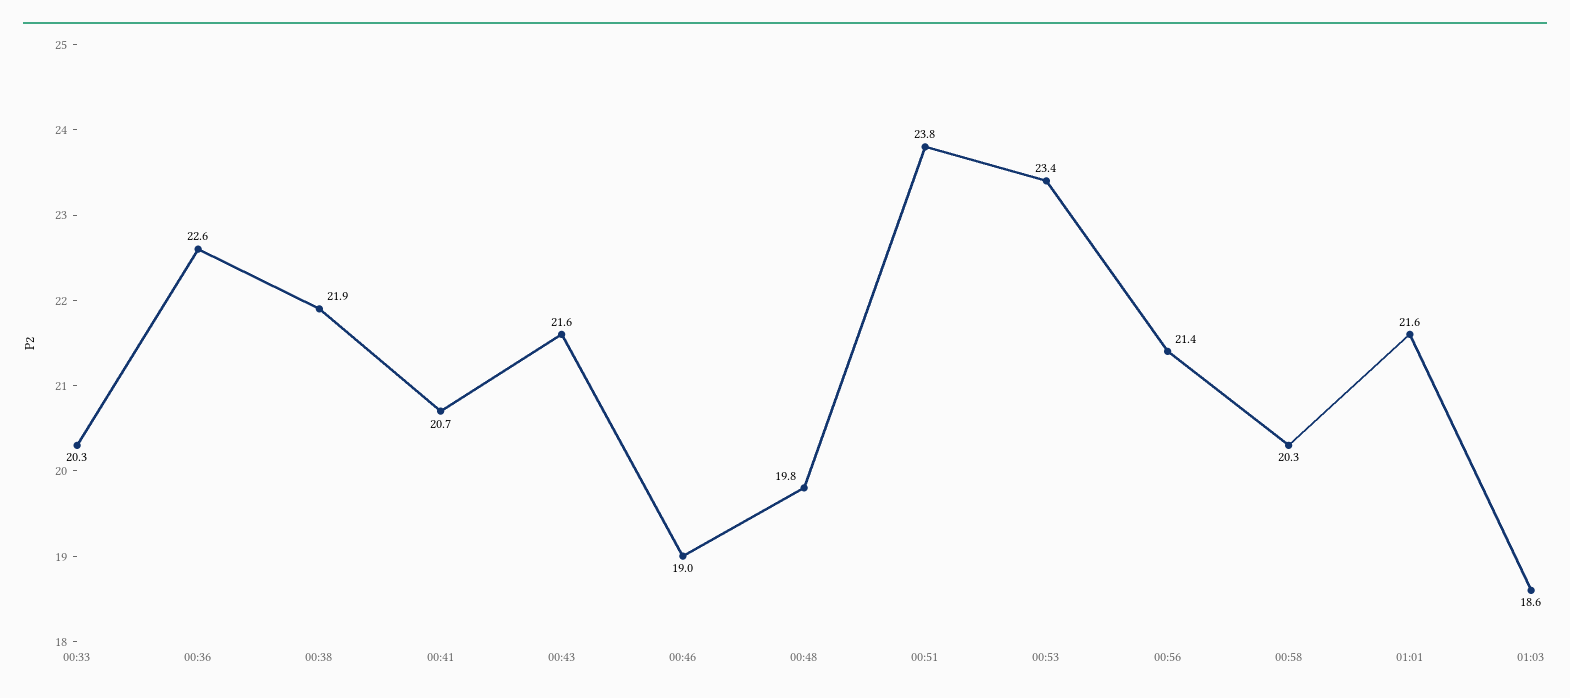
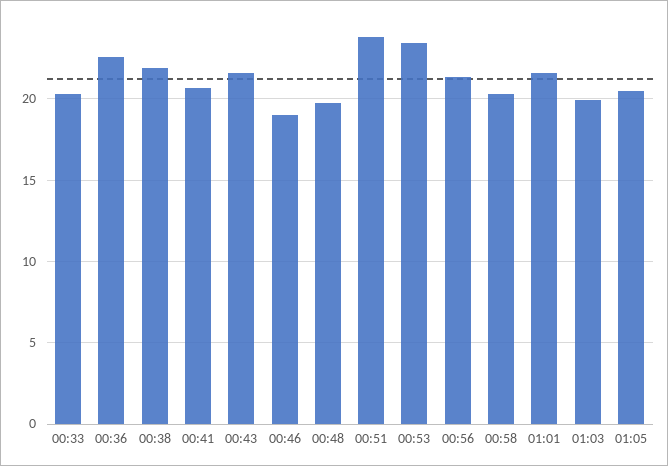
01:03: 18.6 -> 20
01:05: none -> 20.5

